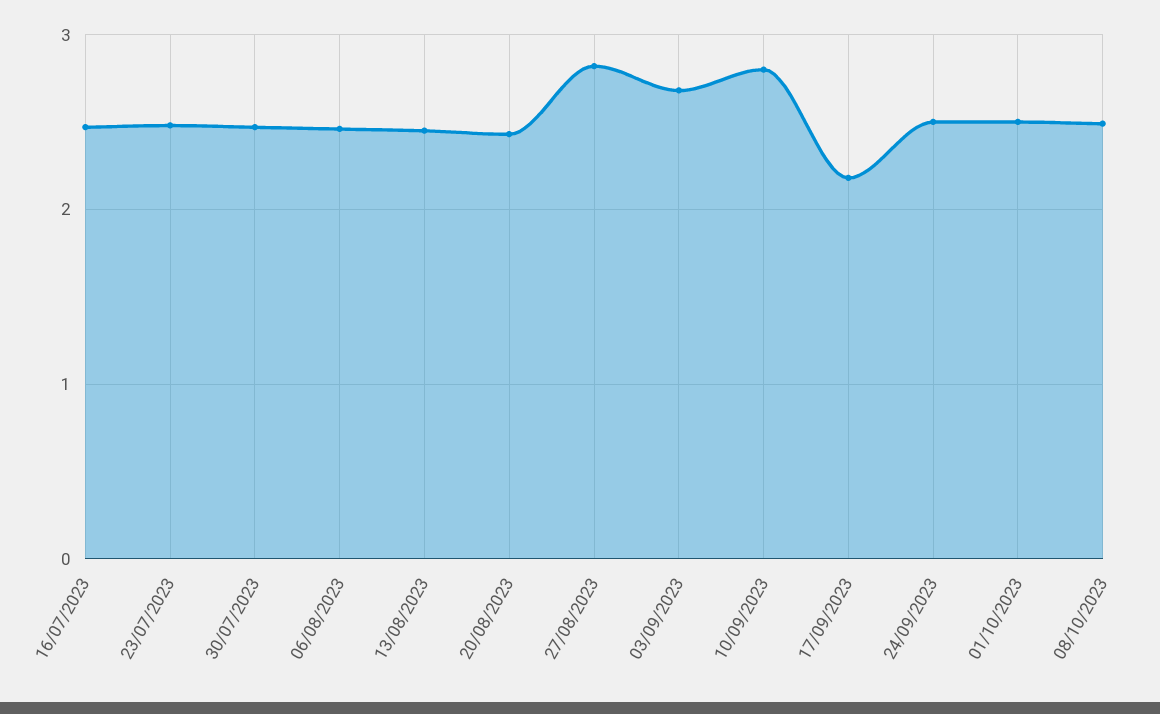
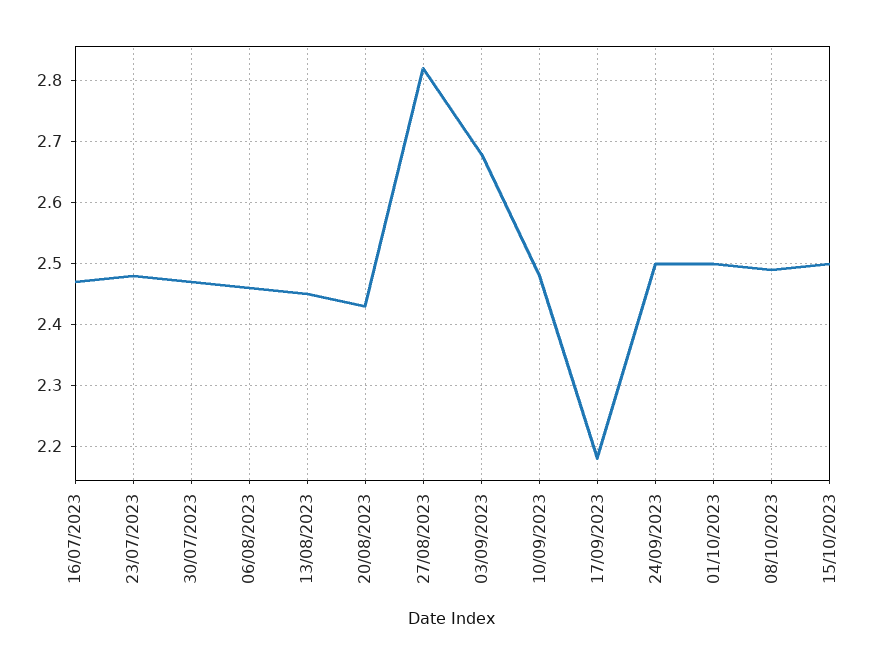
10/09/2023: 2.8 -> 2.48
15/10/2023: none -> 2.5

